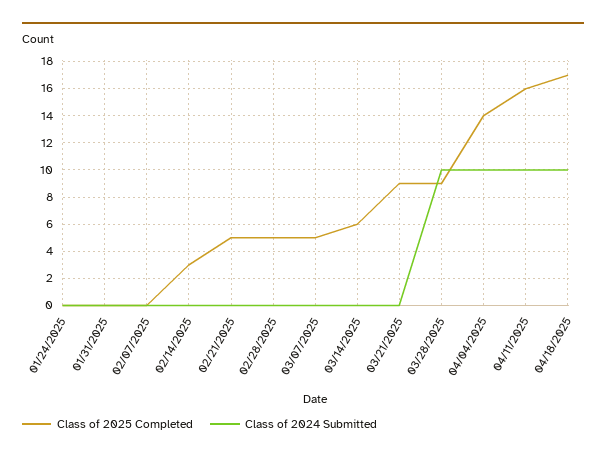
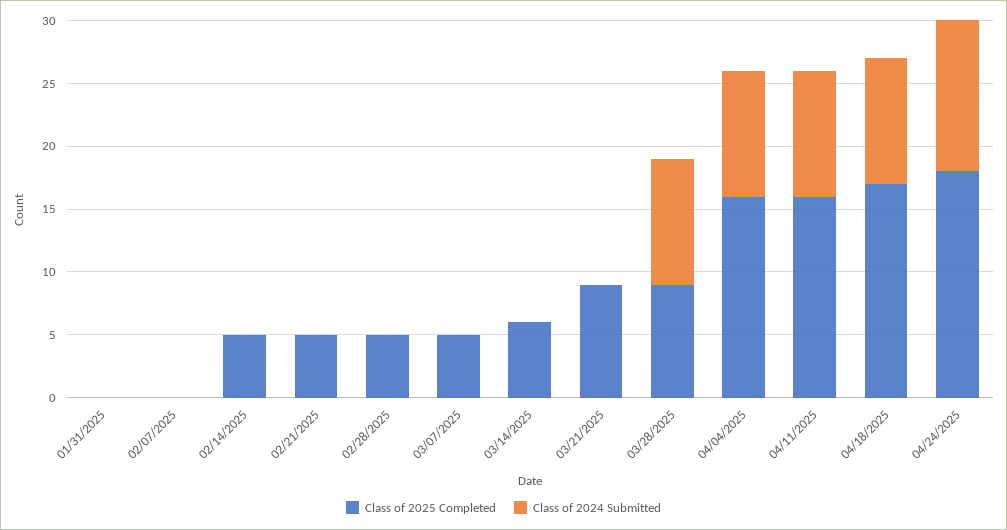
Class of 2025 Completed, 01/24/2025: 0 -> none
Class of 2024 Submitted, 01/24/2025: 0 -> none
Class of 2025 Completed, 02/14/2025: 3 -> 5
Class of 2025 Completed, 04/04/2025: 14 -> 16
Class of 2025 Completed, 04/24/2025: none -> 18
Class of 2024 Submitted, 04/24/2025: none -> 12

